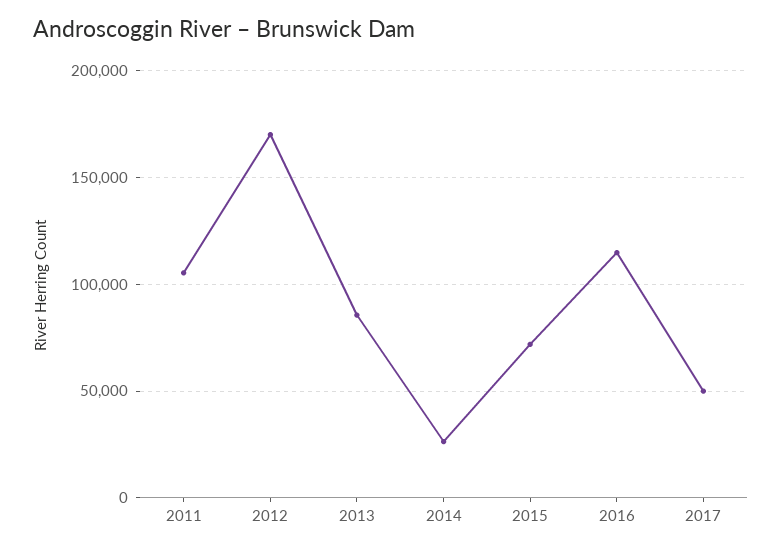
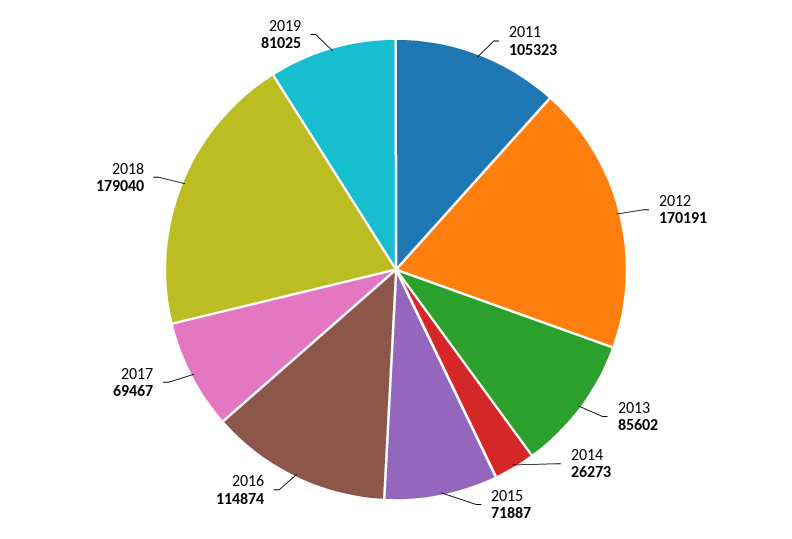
2017: 50000 -> 69467
2018: none -> 179040
2019: none -> 81025

